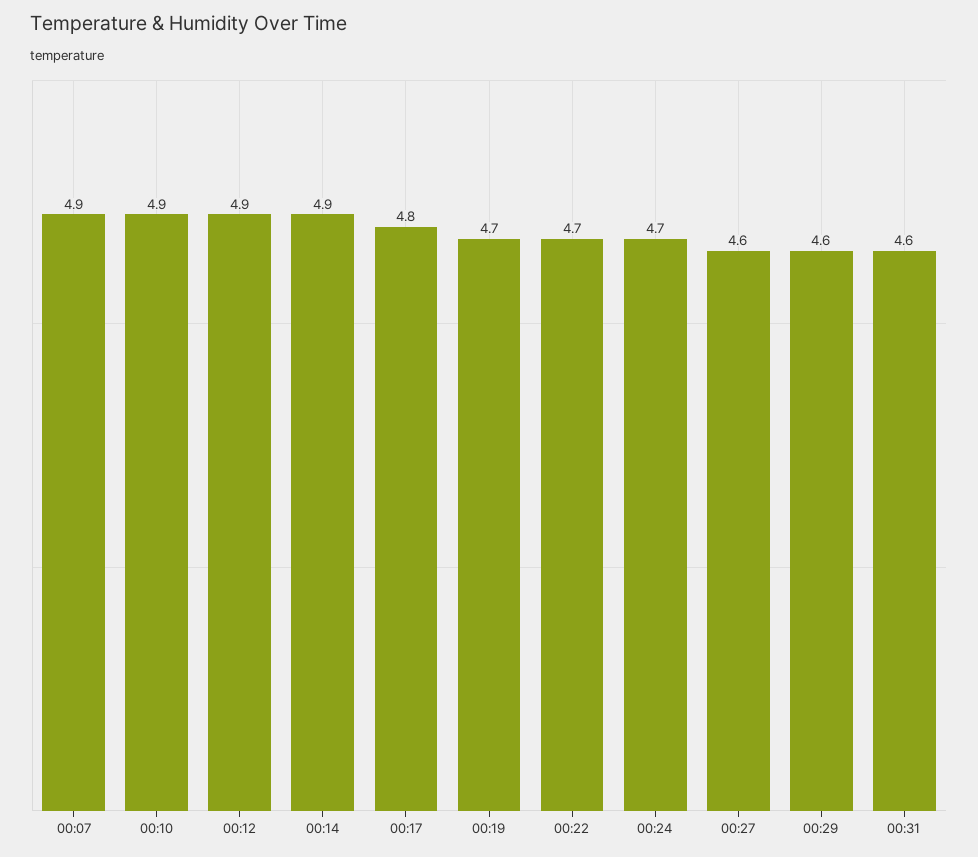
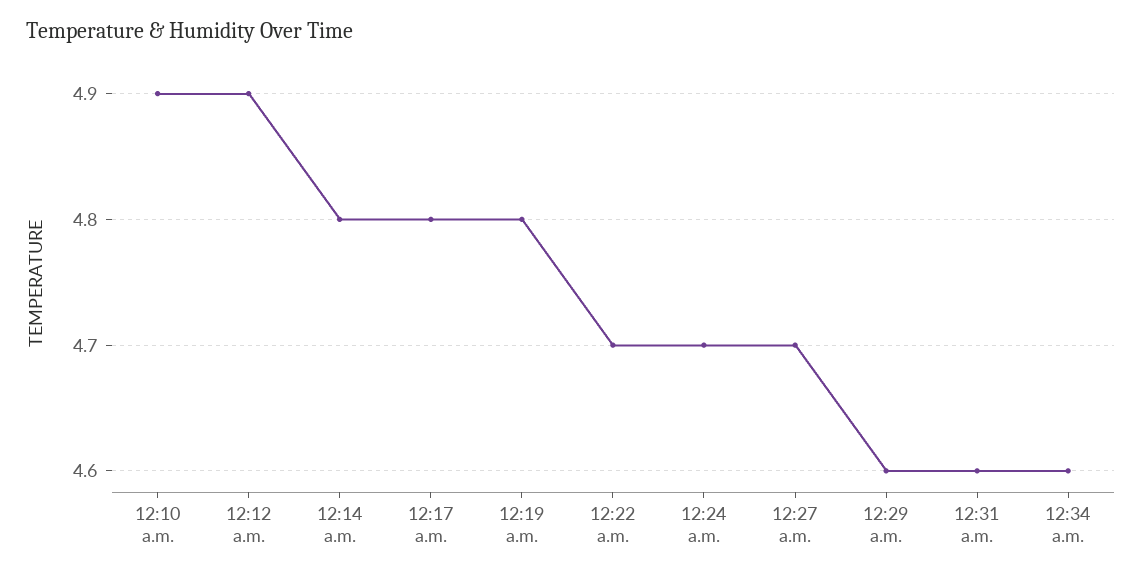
00:07: 4.9 -> none
00:14: 4.9 -> 4.8
00:19: 4.7 -> 4.8
00:27: 4.6 -> 4.7
12:34 a.m.: none -> 4.6

